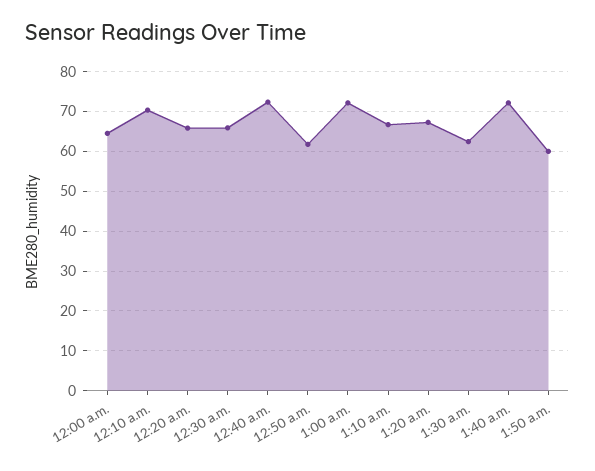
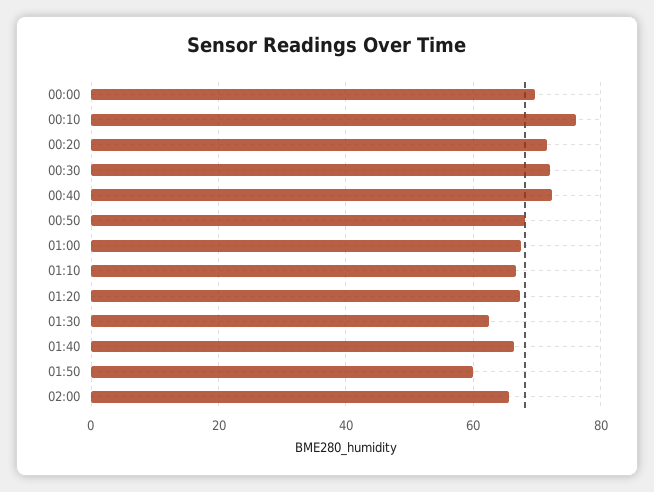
12:00 a.m.: 64 -> 70
12:10 a.m.: 70 -> 76
12:20 a.m.: 66 -> 72
12:30 a.m.: 66 -> 72
12:50 a.m.: 62 -> 68
1:00 a.m.: 72 -> 68
1:40 a.m.: 72 -> 66
02:00: none -> 66

